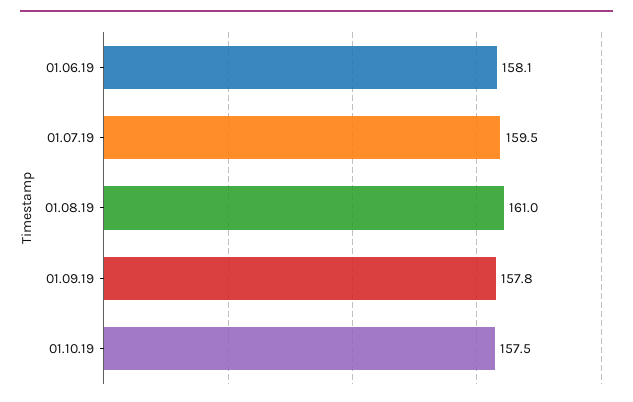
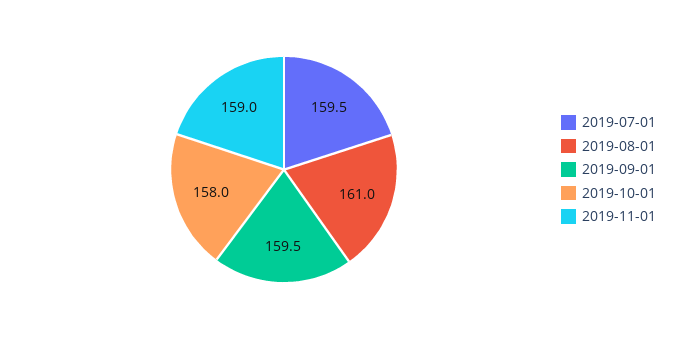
01.06.19: 158.1 -> none
01.09.19: 157.8 -> 159.5
01.10.19: 157.5 -> 158
2019-11-01: none -> 159

